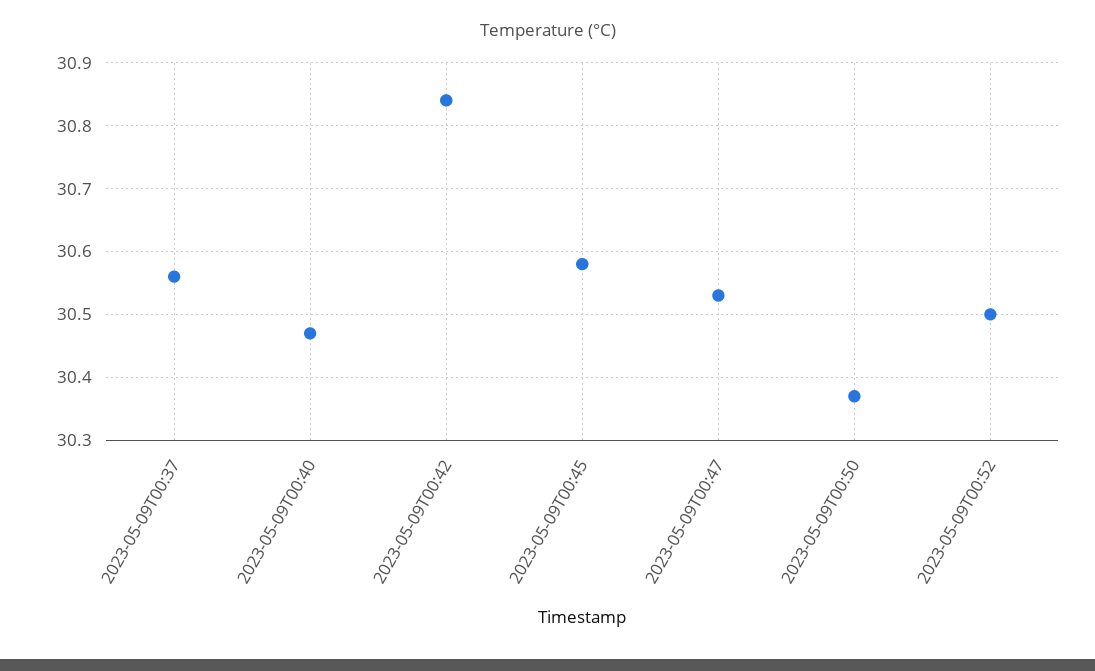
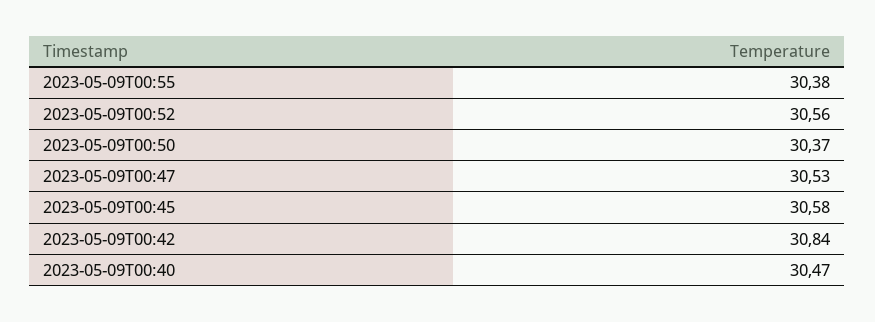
2023-05-09T00:37: 30.56 -> none
2023-05-09T00:52: 30.5 -> 30.56
2023-05-09T00:55: none -> 30.38

